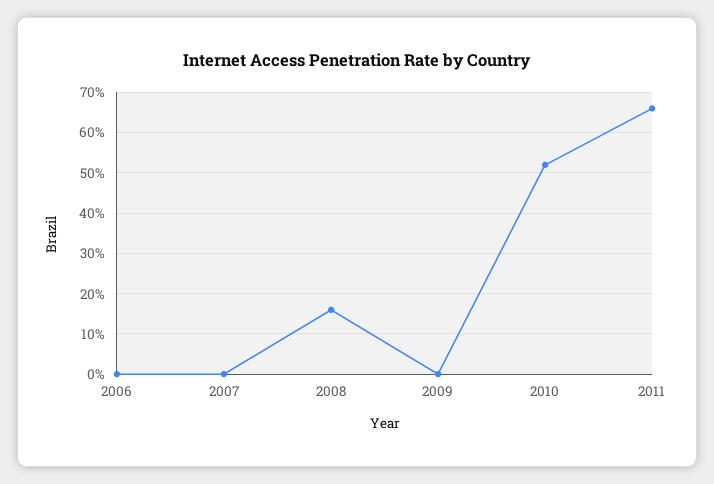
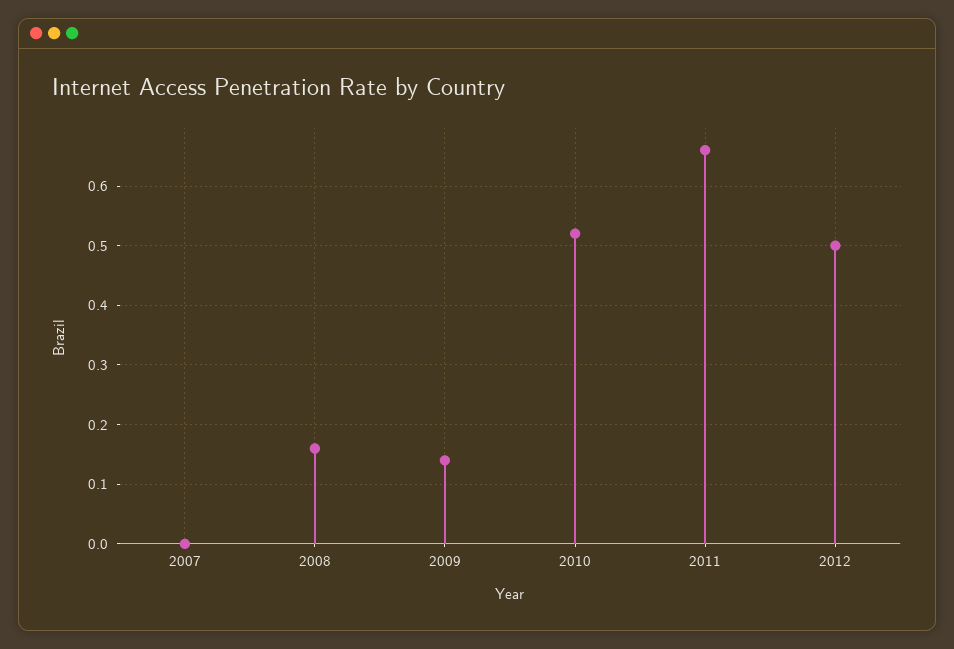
2006: 0 -> none
2009: 0 -> 0.15
2012: none -> 0.5

